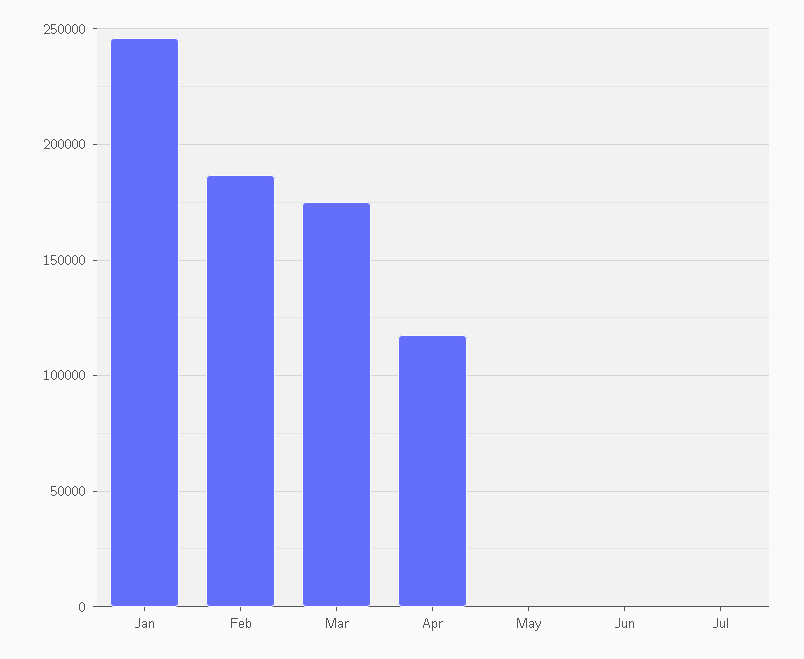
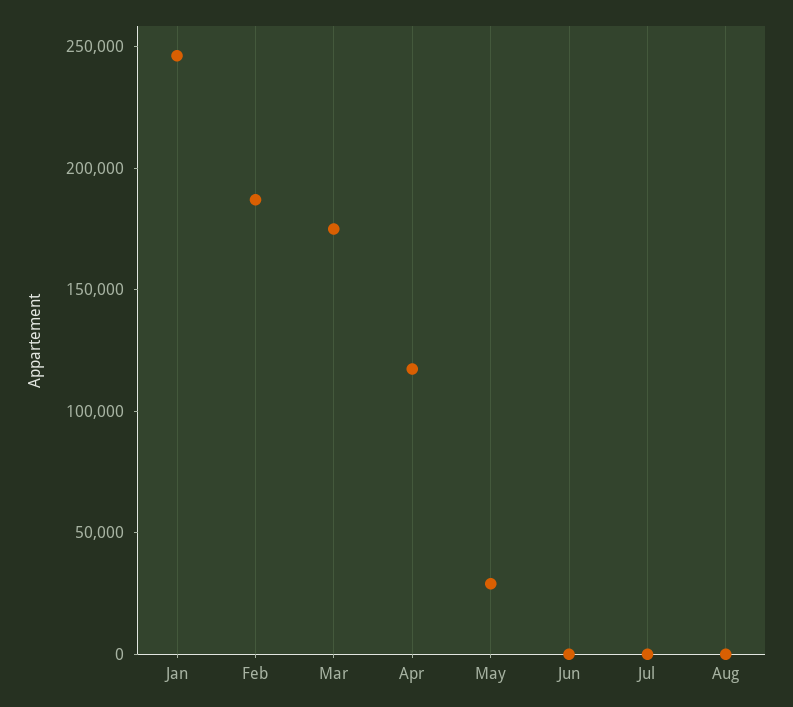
May: 0 -> 30000
Aug: none -> 0

